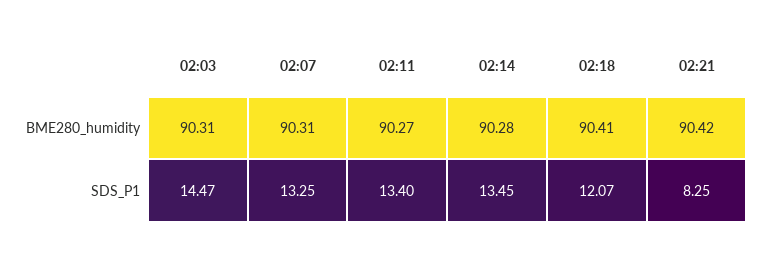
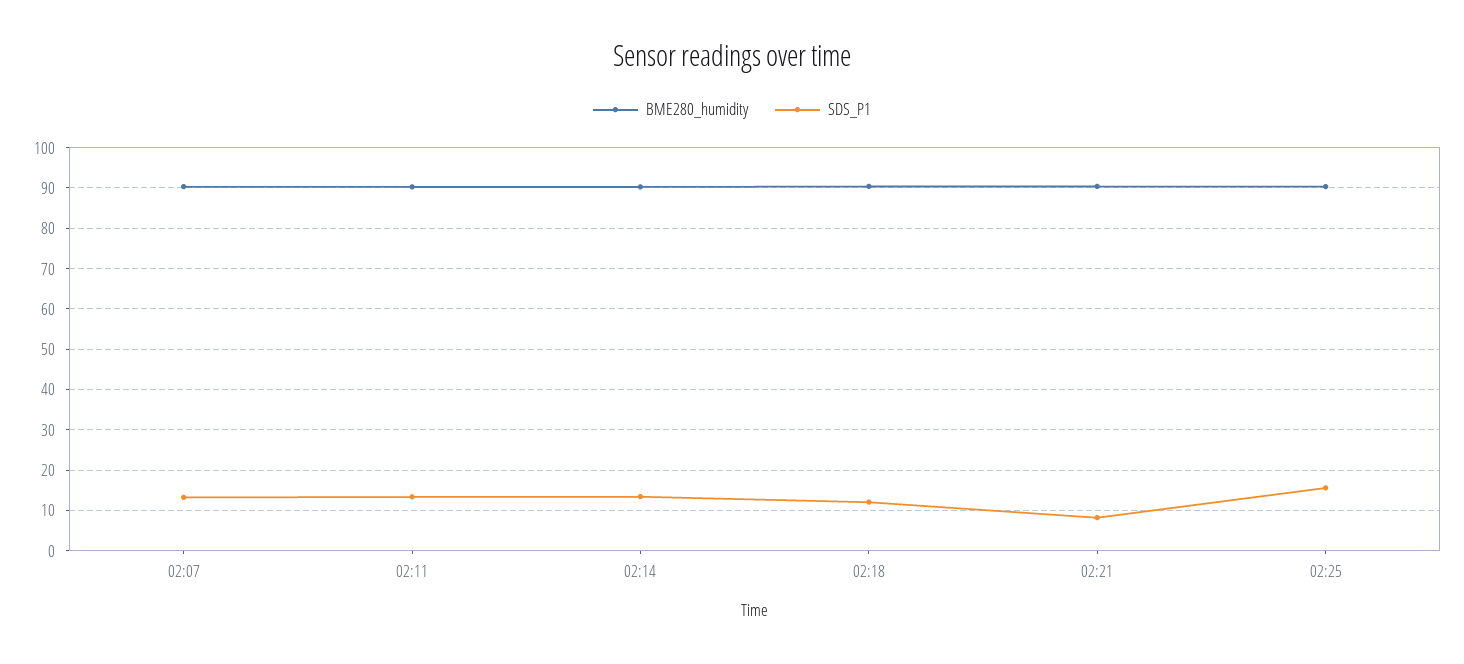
BME280_humidity, 02:03: 90.31 -> none
SDS_P1, 02:03: 14.47 -> none
BME280_humidity, 02:25: none -> 90
SDS_P1, 02:25: none -> 16

